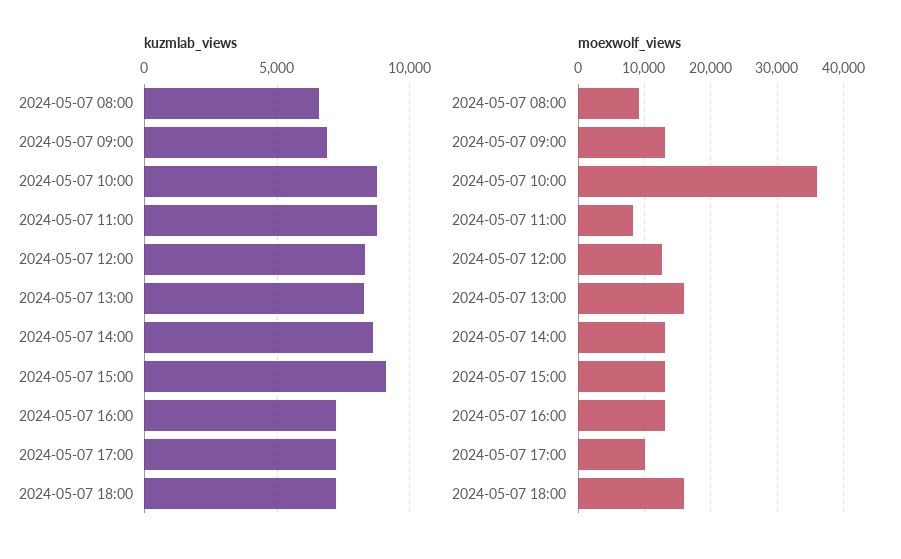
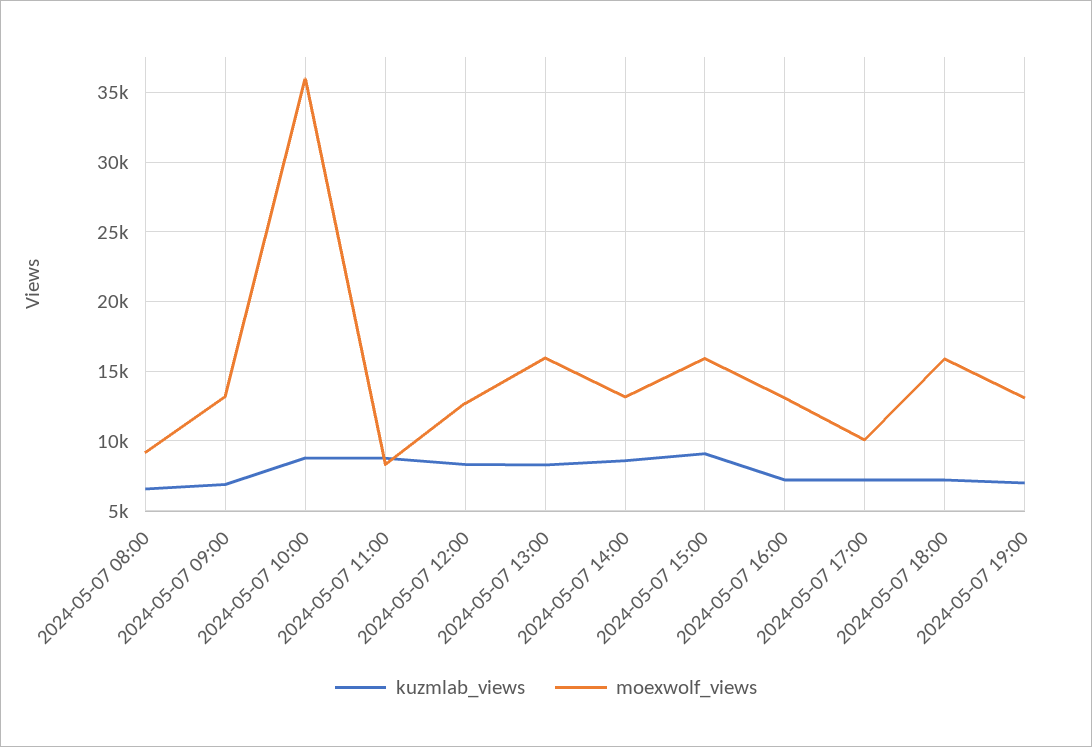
moexwolf_views, 2024-05-07 15:00: 13000 -> 16000
kuzmlab_views, 2024-05-07 19:00: none -> 7000
moexwolf_views, 2024-05-07 19:00: none -> 13000

